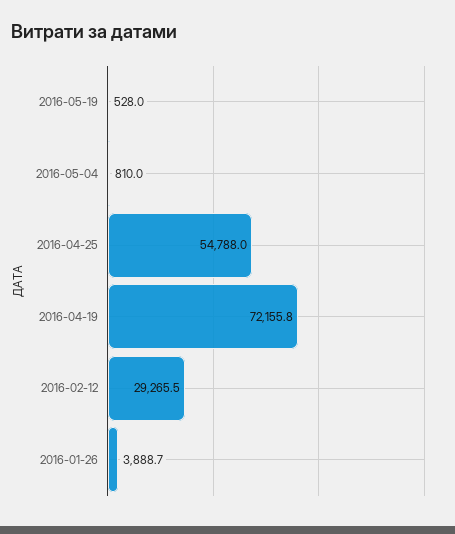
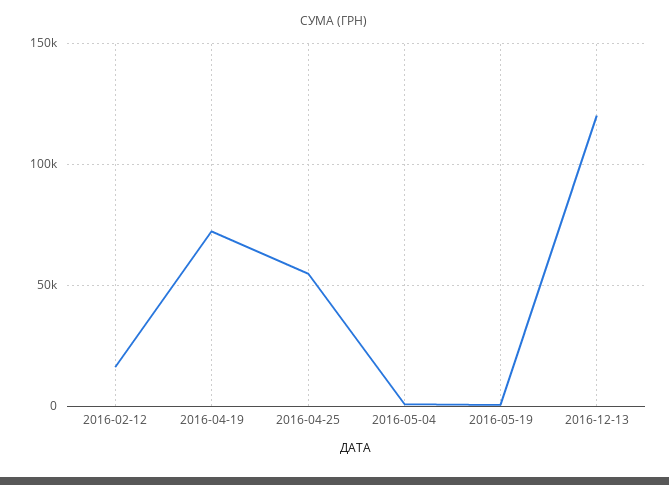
2016-02-12: 29265.5 -> 15000
2016-01-26: 3888.7 -> none
2016-12-13: none -> 120000

